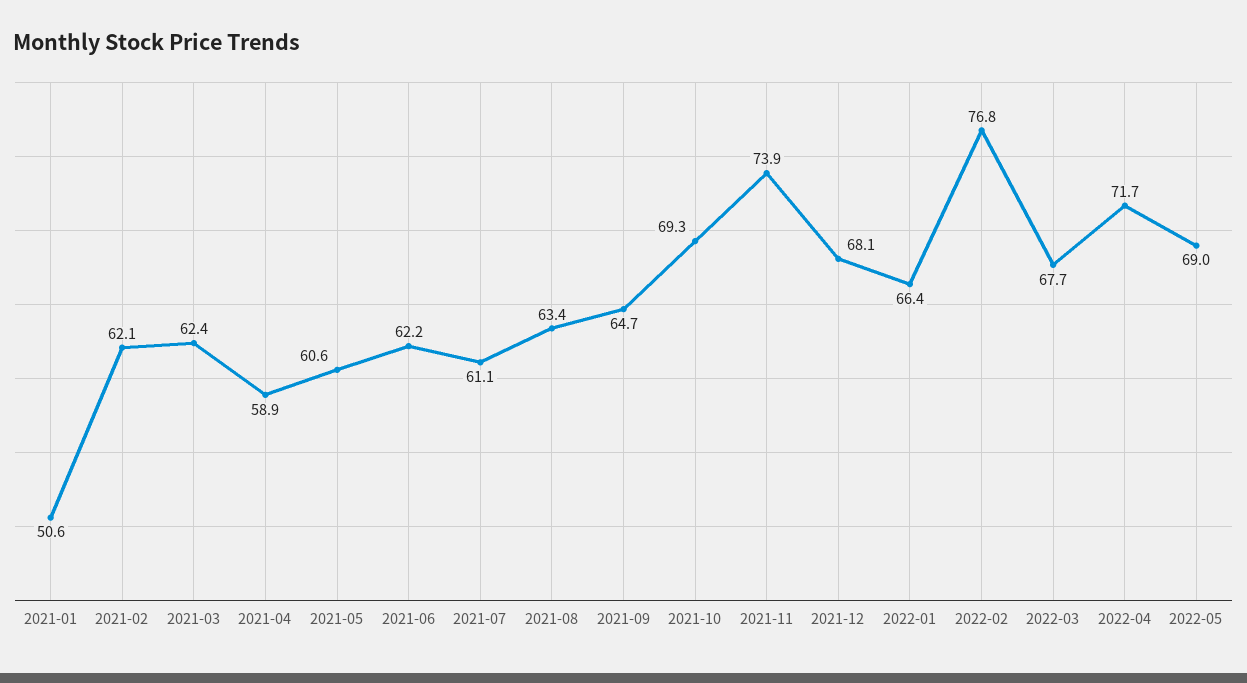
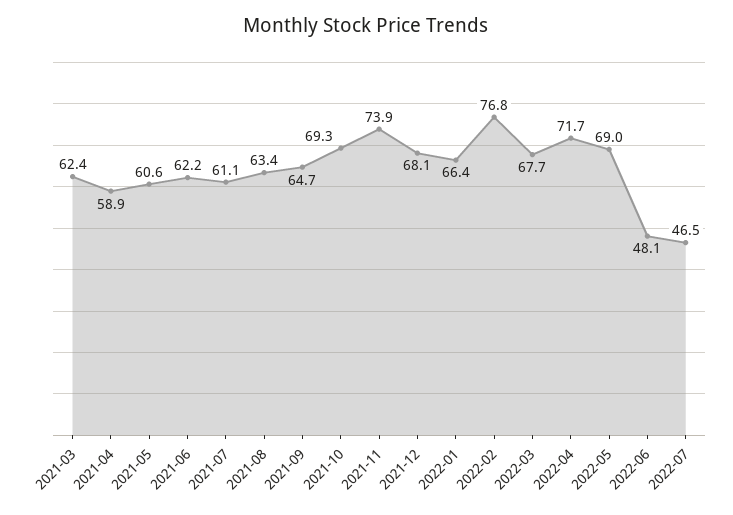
2021-01: 50.6 -> none
2021-02: 62.1 -> none
2022-06: none -> 48.1
2022-07: none -> 46.5

